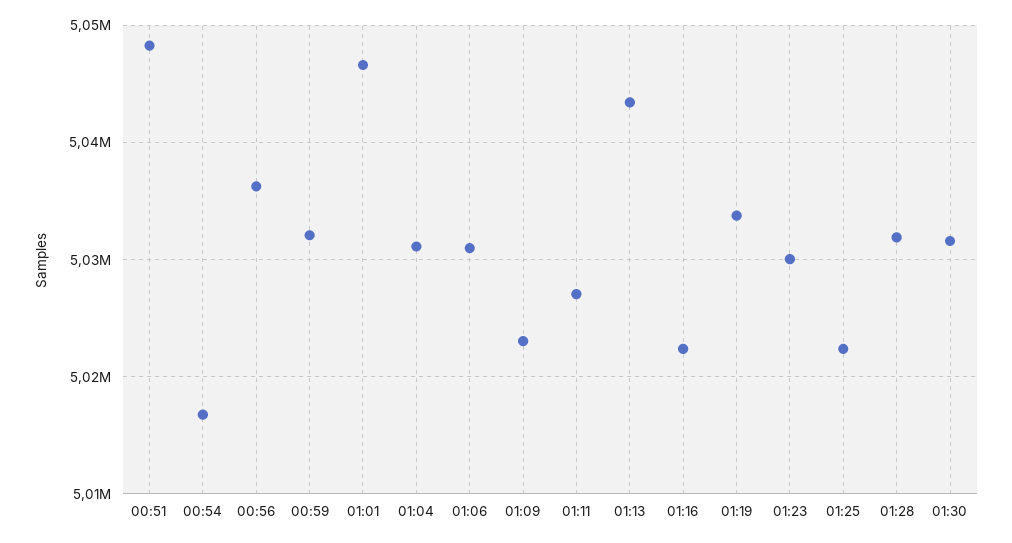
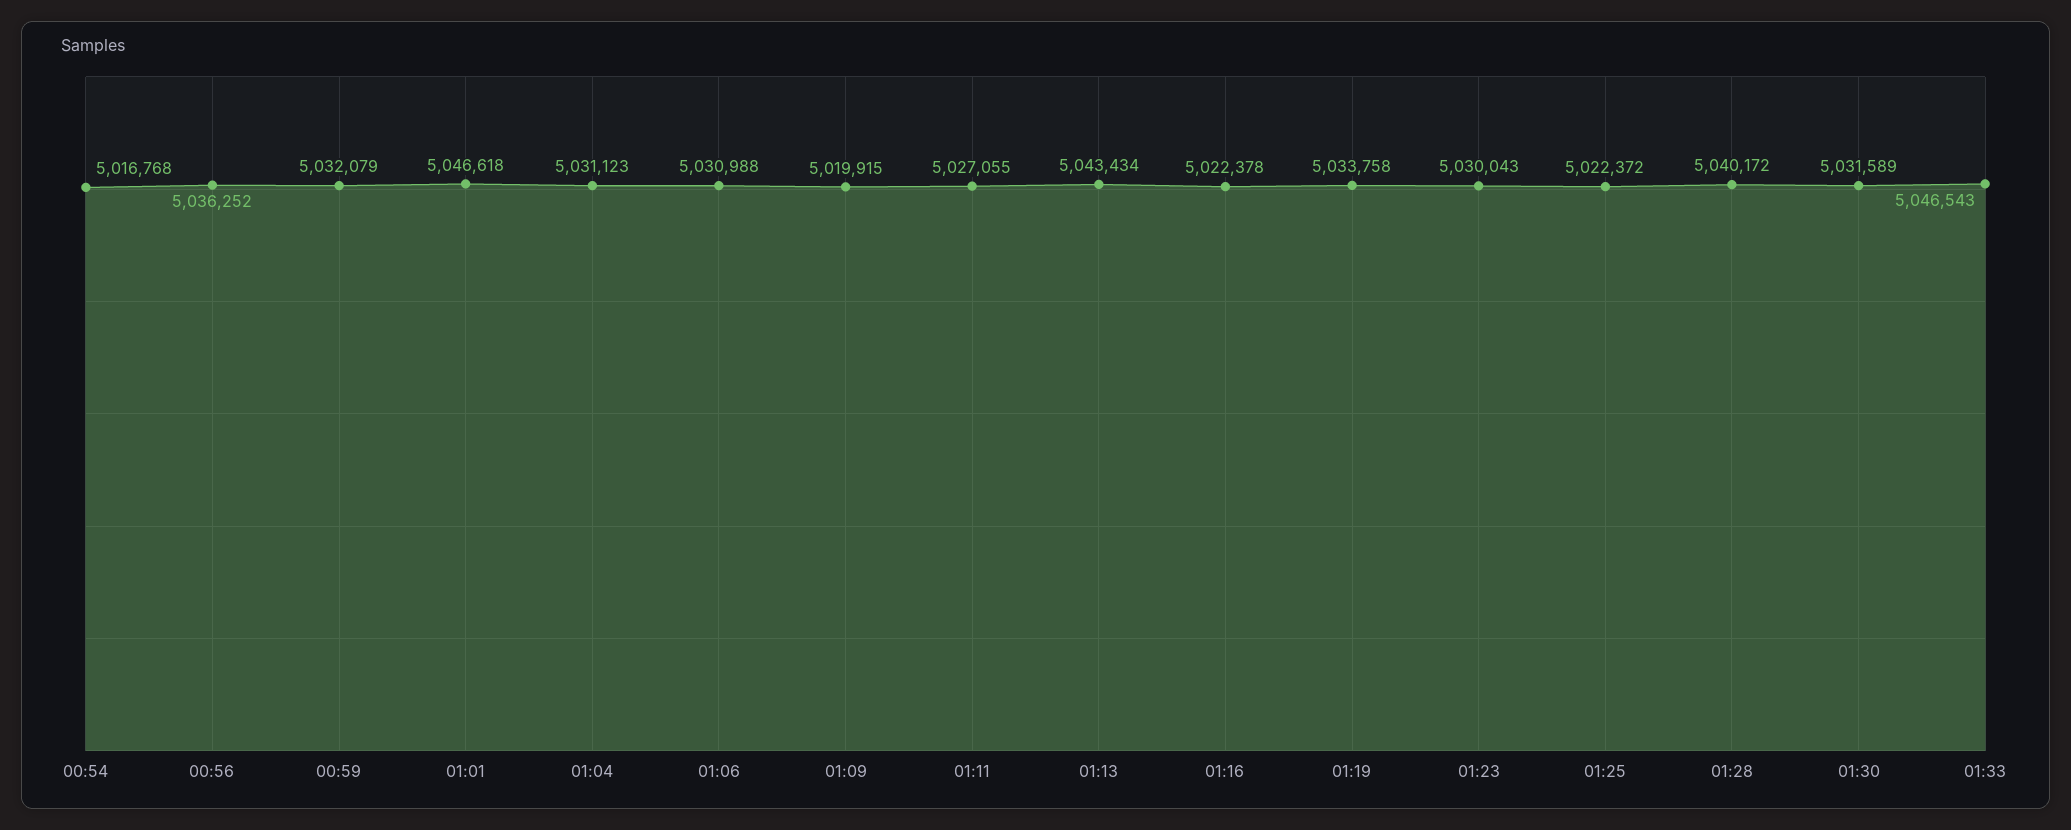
00:51: 5048000 -> none
01:09: 5023000 -> 5019915
01:28: 5032000 -> 5040172
01:33: none -> 5046543

